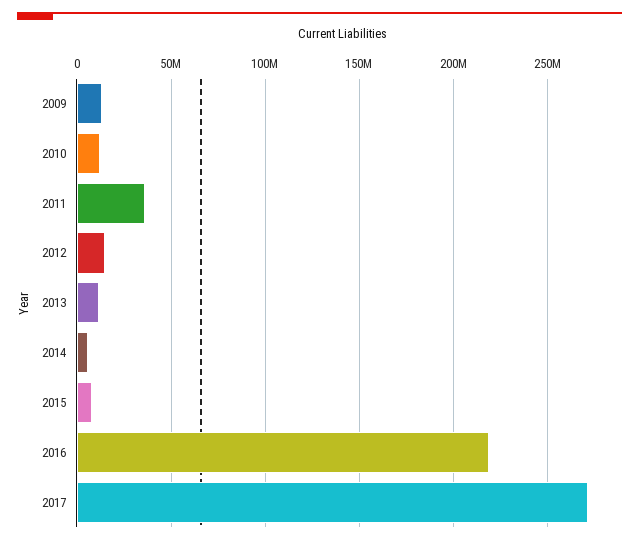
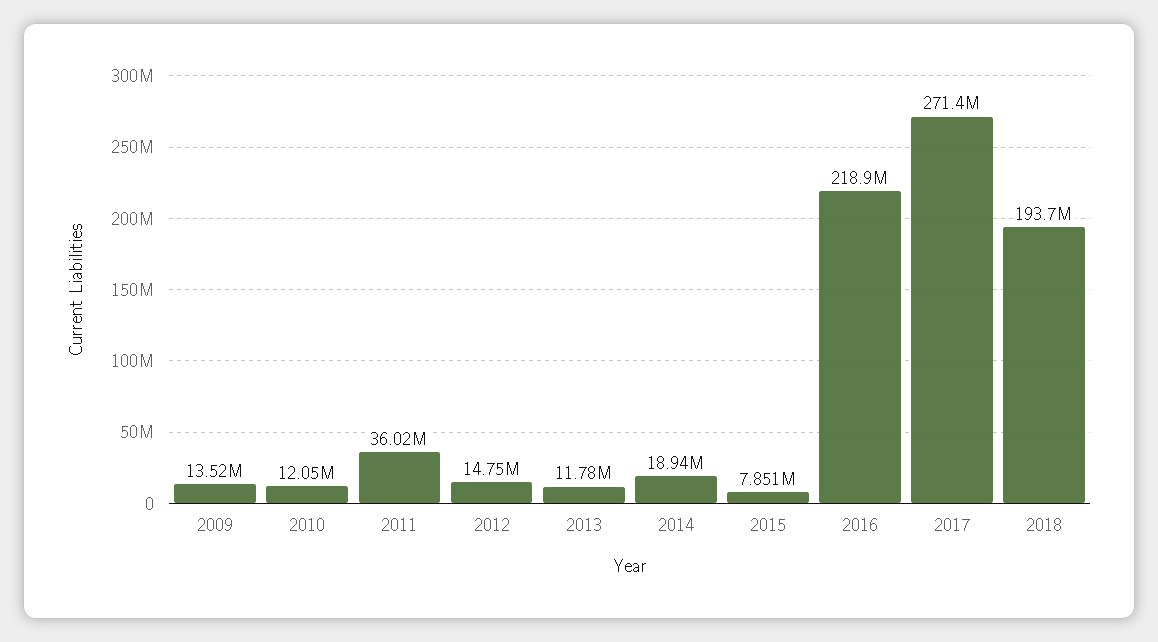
2014: 5000000 -> 18940000
2018: none -> 193700000

